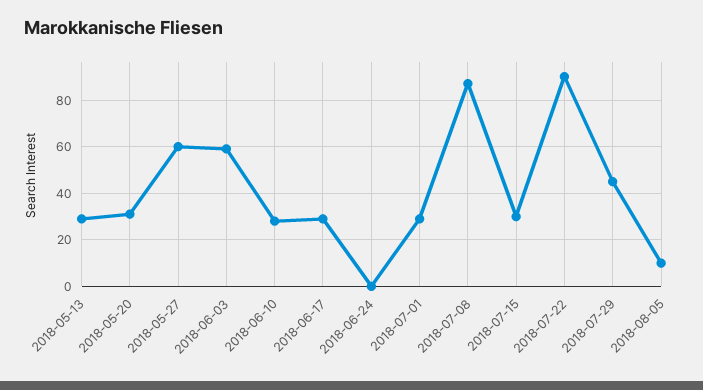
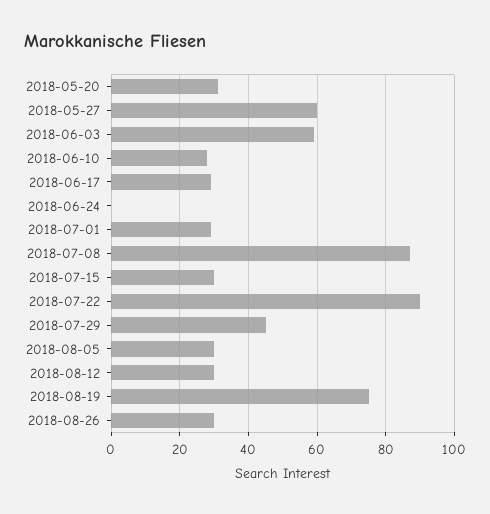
2018-05-13: 30 -> none
2018-08-05: 10 -> 30
2018-08-12: none -> 30
2018-08-19: none -> 75
2018-08-26: none -> 30

